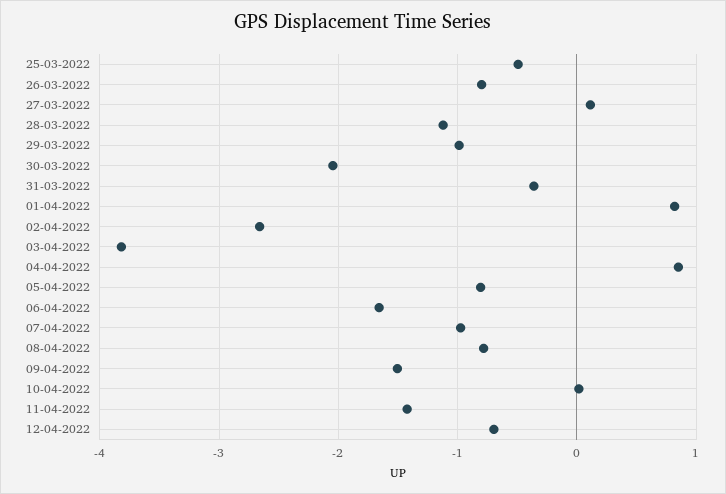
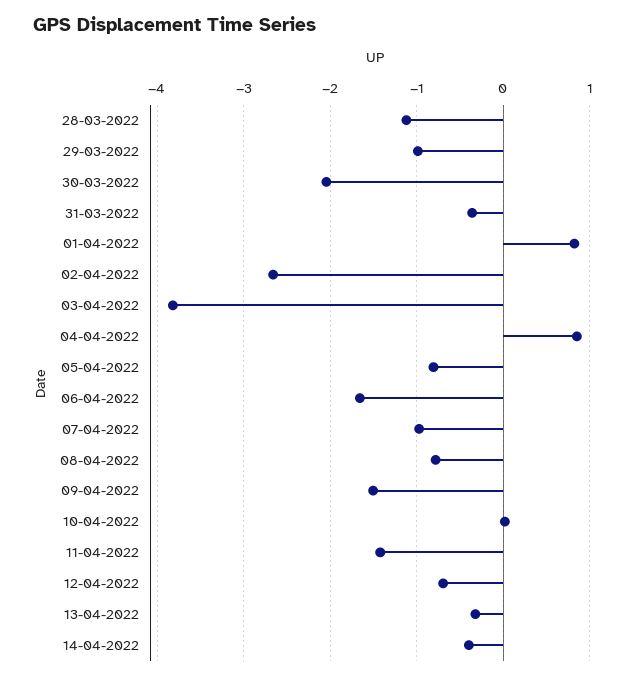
25-03-2022: -0.5 -> none
26-03-2022: -0.8 -> none
27-03-2022: 0.1 -> none
13-04-2022: none -> -0.3
14-04-2022: none -> -0.4

